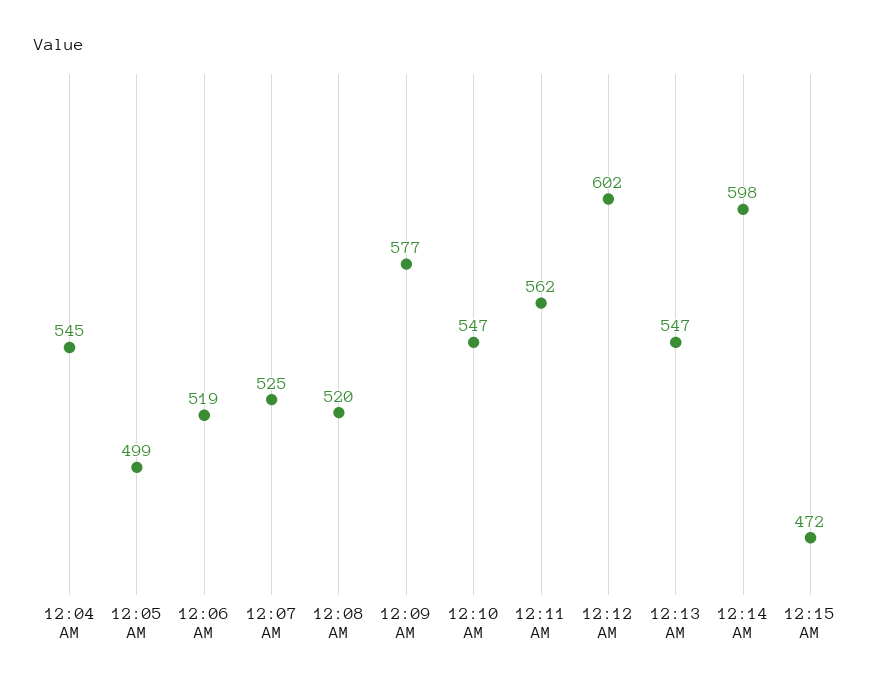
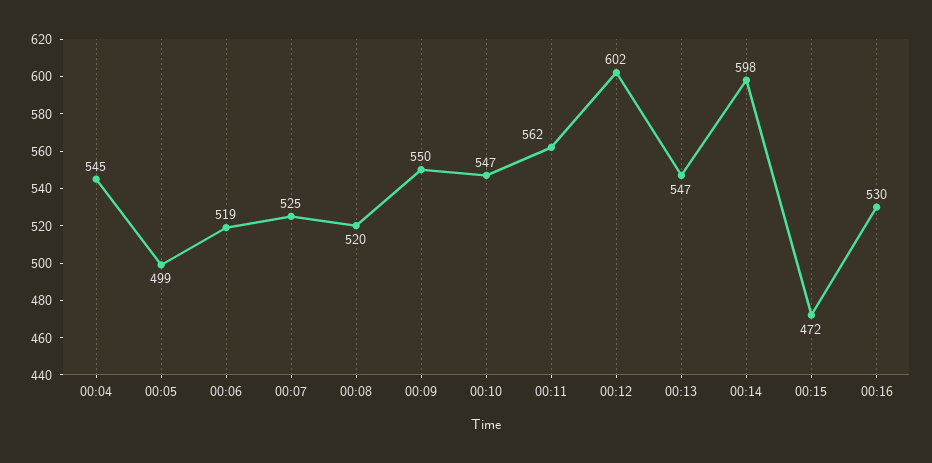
12:09 AM: 577 -> 550
00:16: none -> 530

